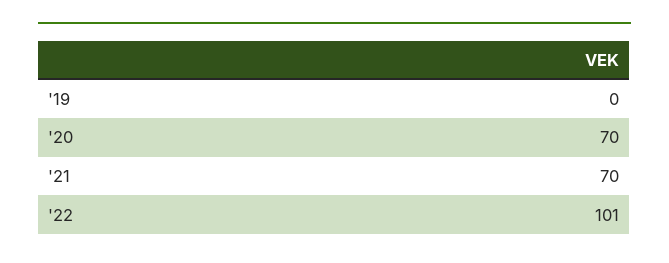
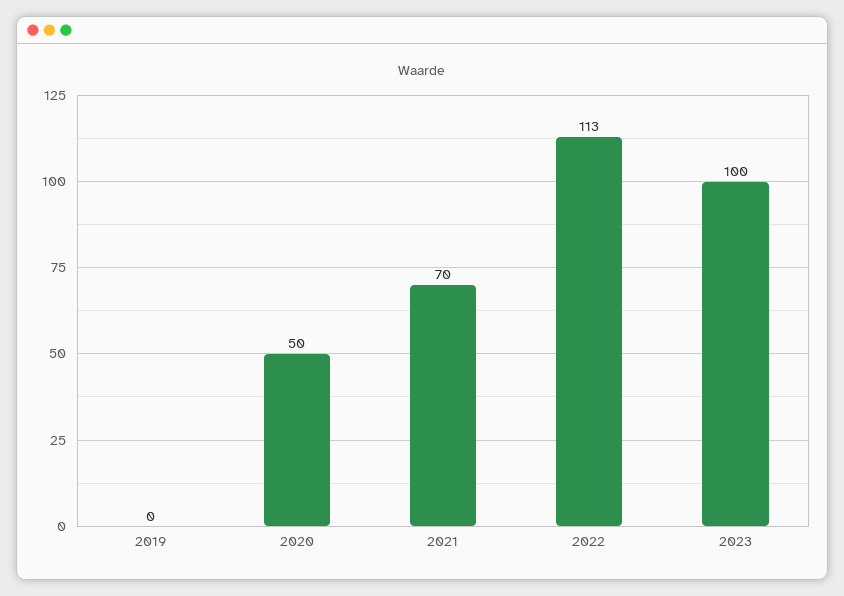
'20: 70 -> 50
'22: 101 -> 113
2023: none -> 100

